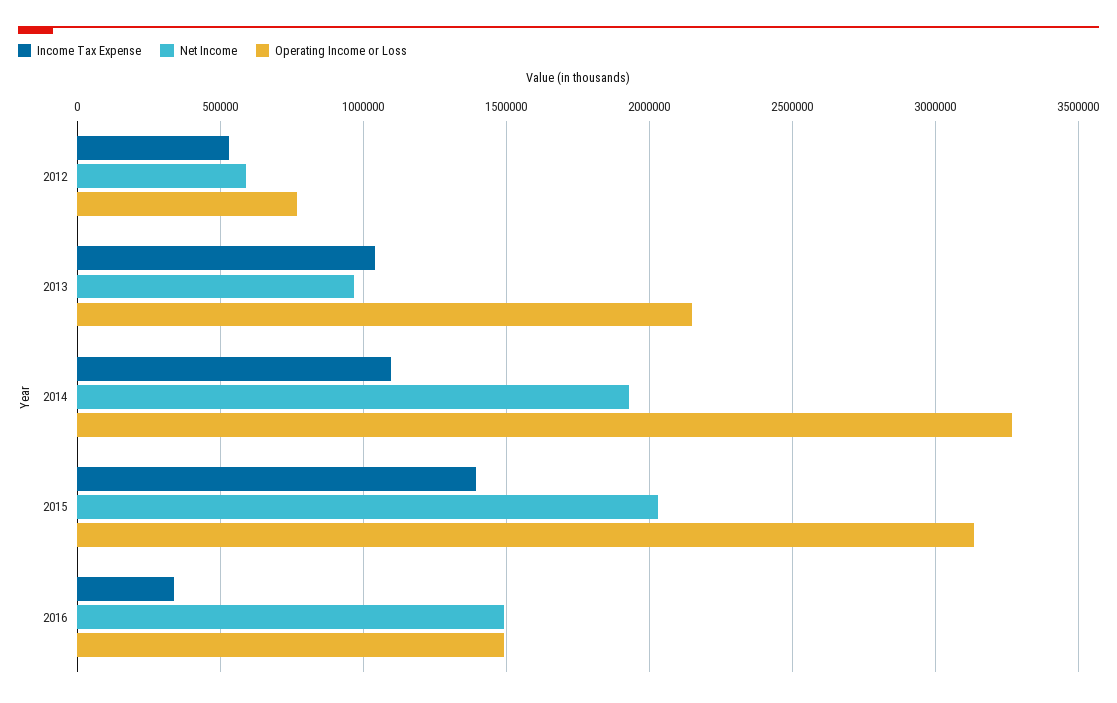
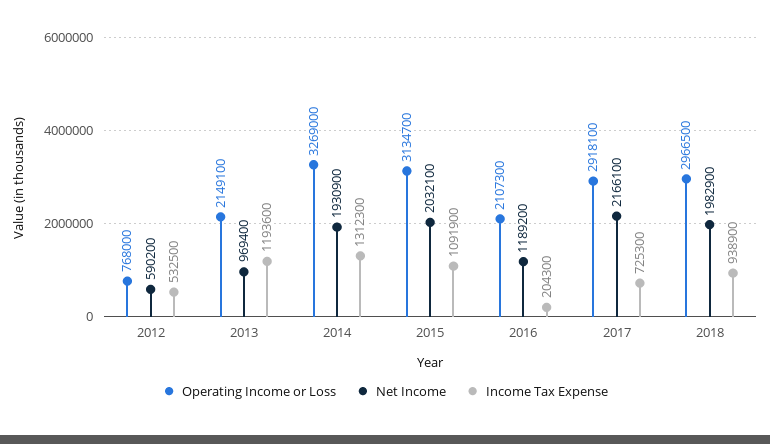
Income Tax Expense, 2013: 1050000 -> 1193600
Income Tax Expense, 2014: 1100000 -> 1312300
Income Tax Expense, 2015: 1400000 -> 1091900
Income Tax Expense, 2016: 350000 -> 204300
Net Income, 2016: 1500000 -> 1189200
Operating Income or Loss, 2016: 1500000 -> 2107300
Operating Income or Loss, 2017: none -> 2918100
Net Income, 2017: none -> 2166100
Income Tax Expense, 2017: none -> 725300
Operating Income or Loss, 2018: none -> 2966500
Net Income, 2018: none -> 1982900
Income Tax Expense, 2018: none -> 938900

